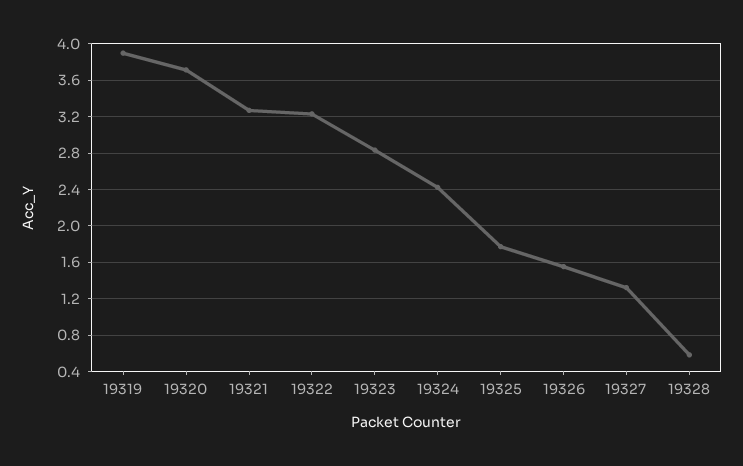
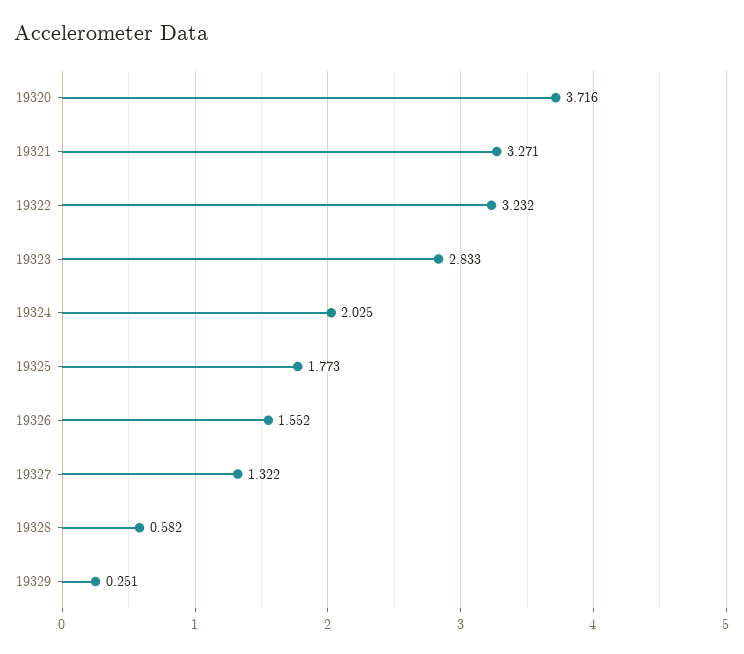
19319: 3.9 -> none
19324: 2.4 -> 2.025
19329: none -> 0.251

